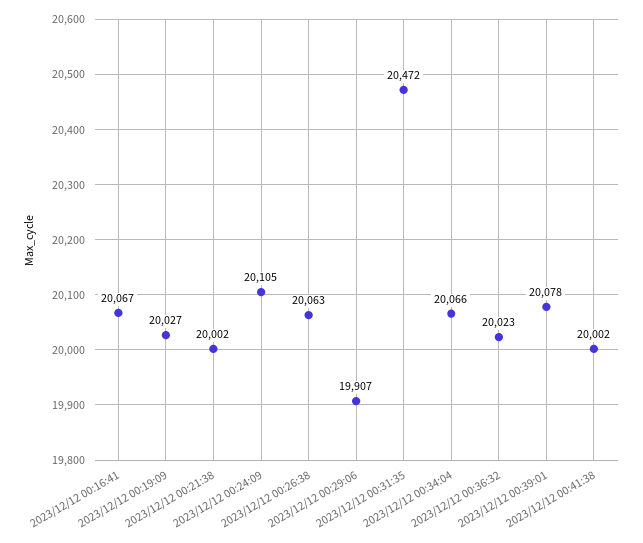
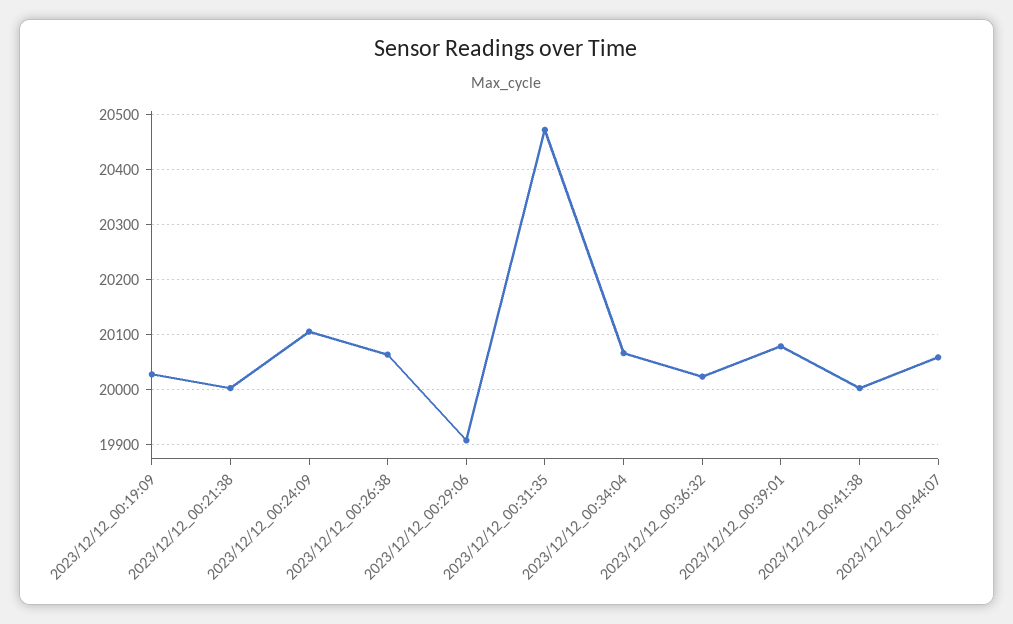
2023/12/12 00:16:41: 20067 -> none
2023/12/12_00:44:07: none -> 20060

